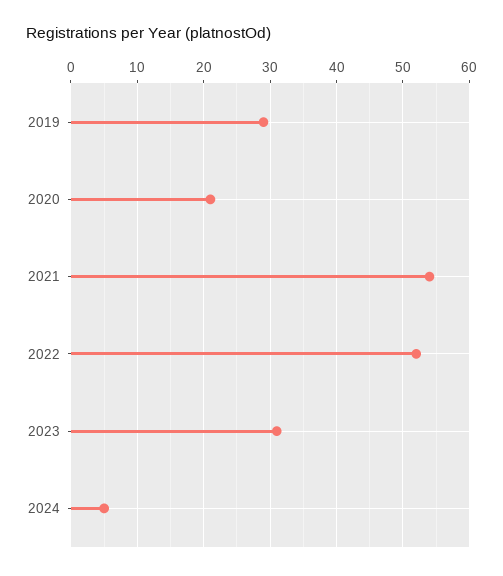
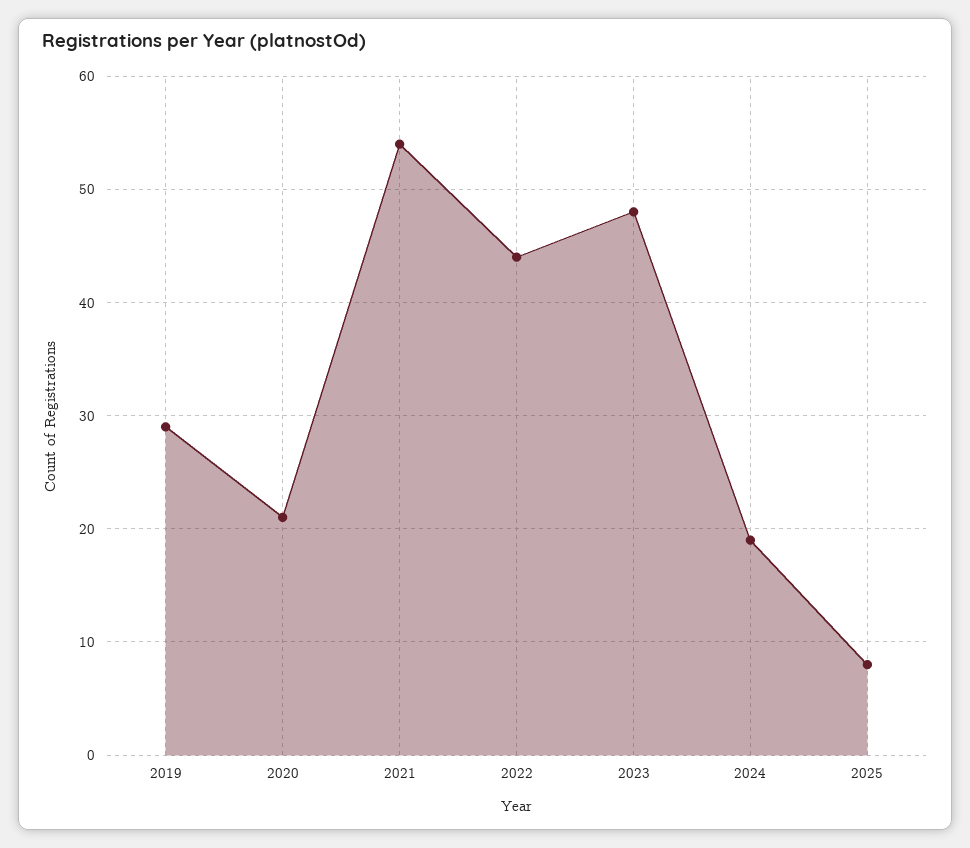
2022: 52 -> 44
2023: 31 -> 48
2024: 5 -> 19
2025: none -> 8

